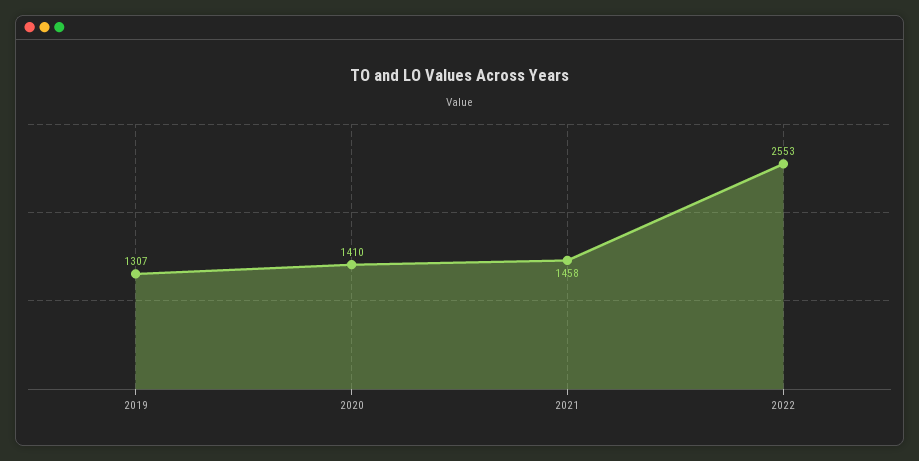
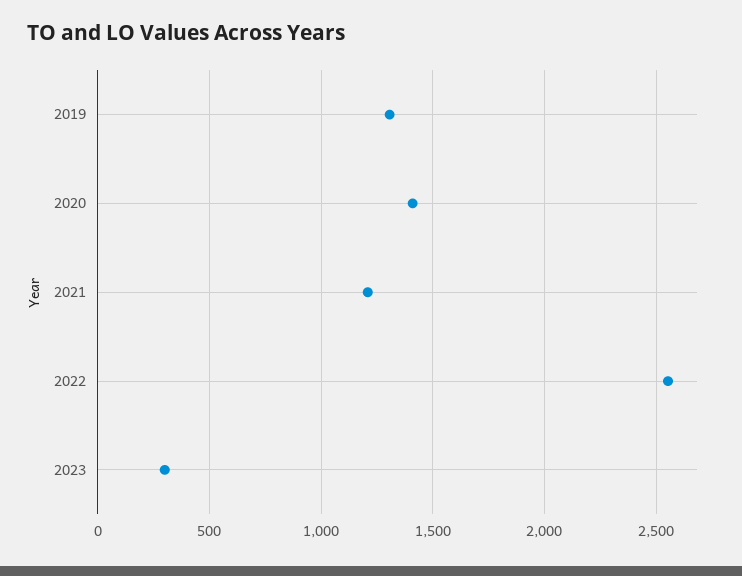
2021: 1458 -> 1200
2023: none -> 300

